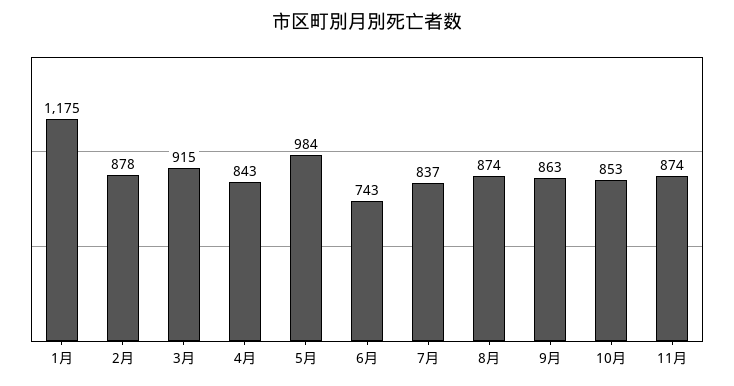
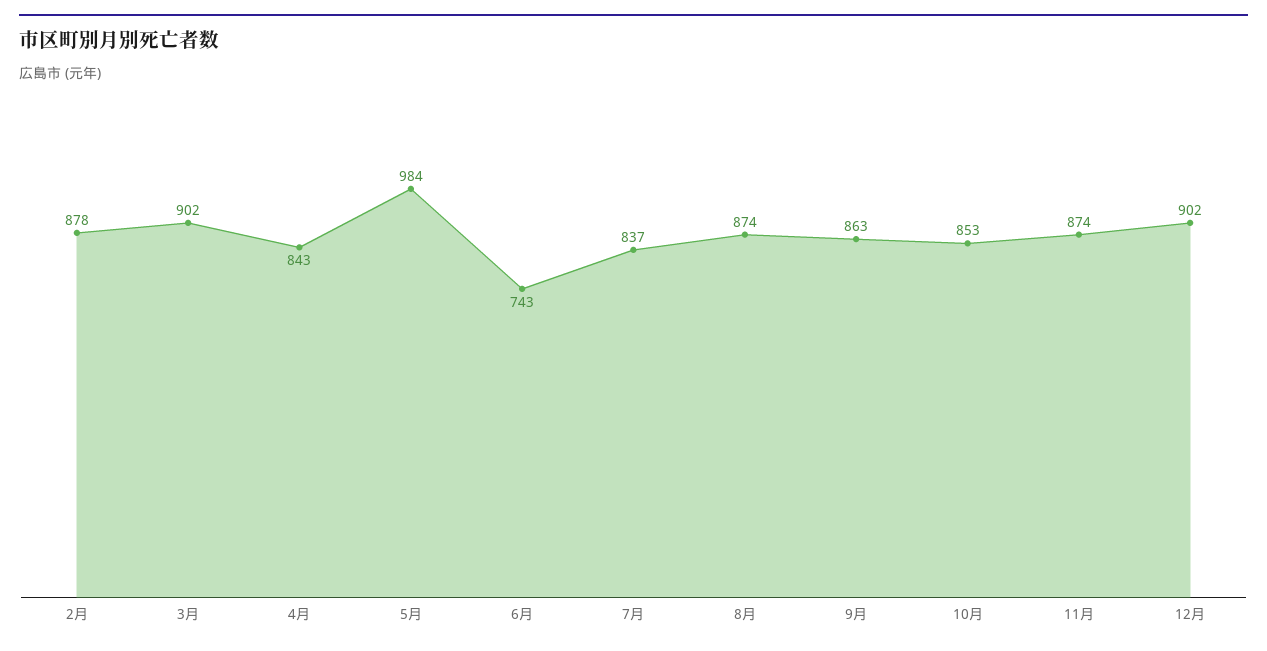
1月: 1175 -> none
3月: 915 -> 902
12月: none -> 902

